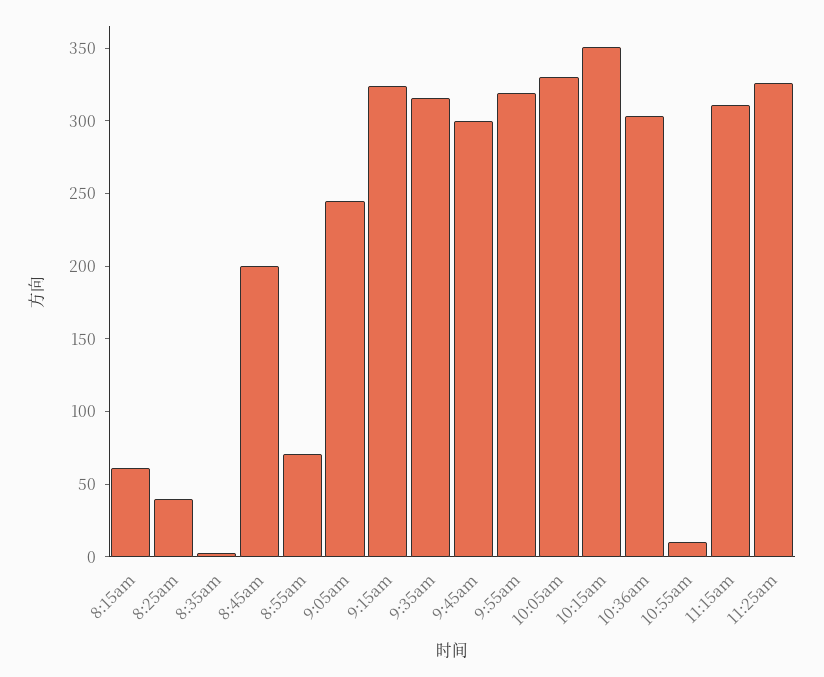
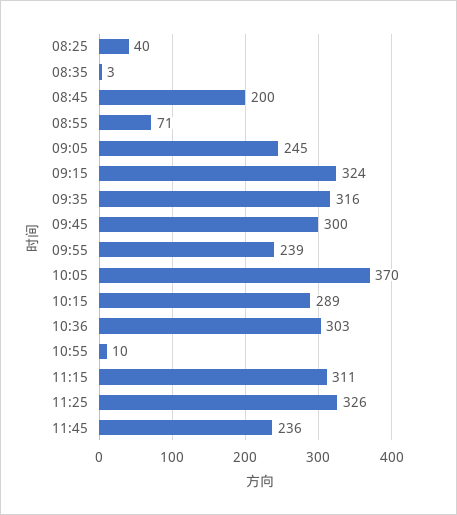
8:15am: 60 -> none
9:55am: 320 -> 239
10:05am: 330 -> 370
10:15am: 350 -> 289
11:45: none -> 236

